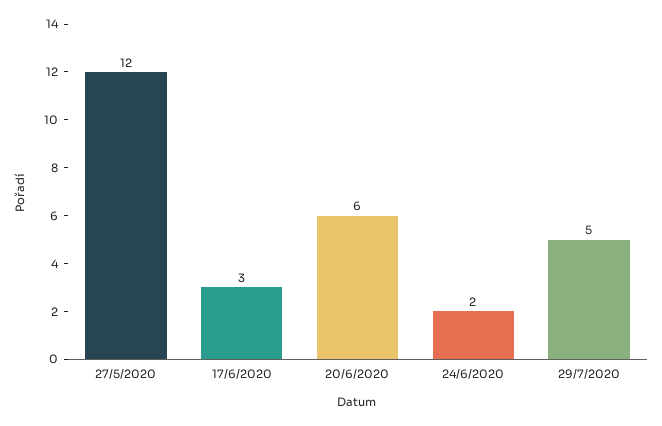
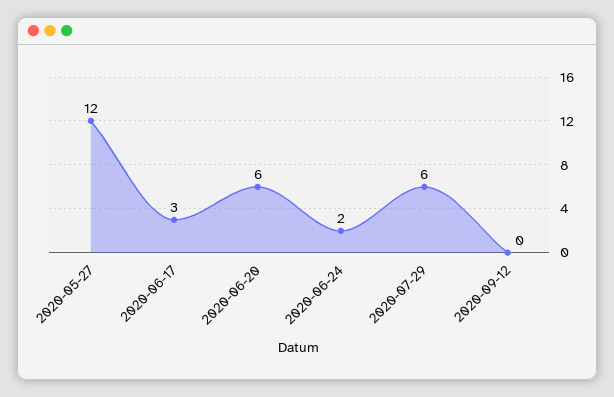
29/7/2020: 5 -> 6
2020-09-12: none -> 0

